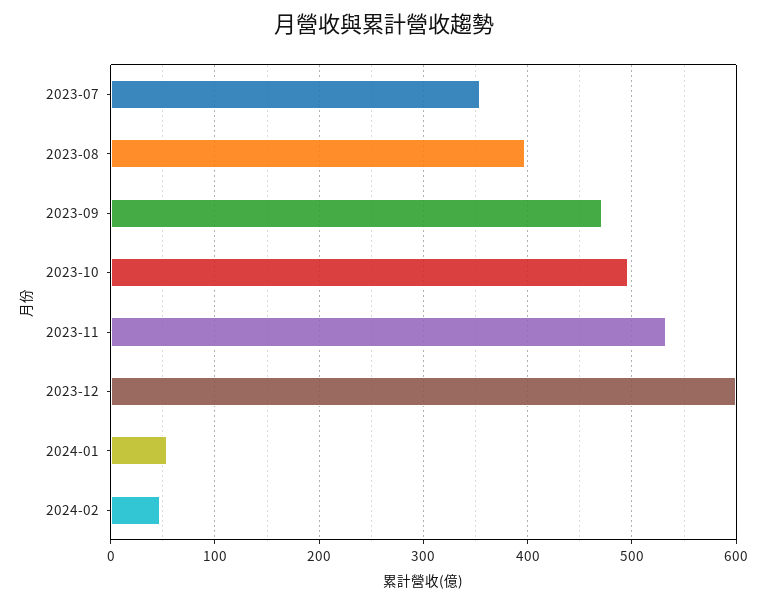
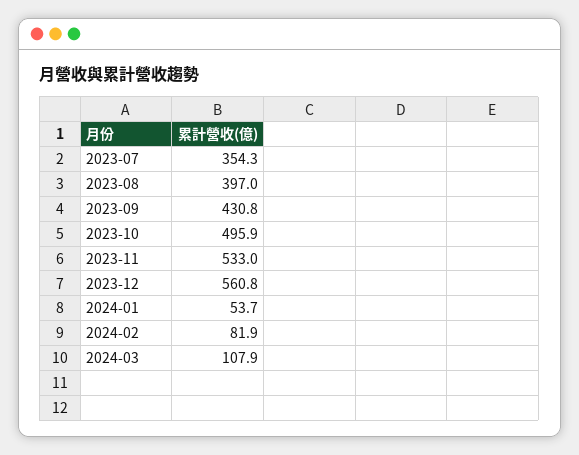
2023-09: 470 -> 430.8
2023-12: 600 -> 560.8
2024-02: 50 -> 81.9
2024-03: none -> 107.9

